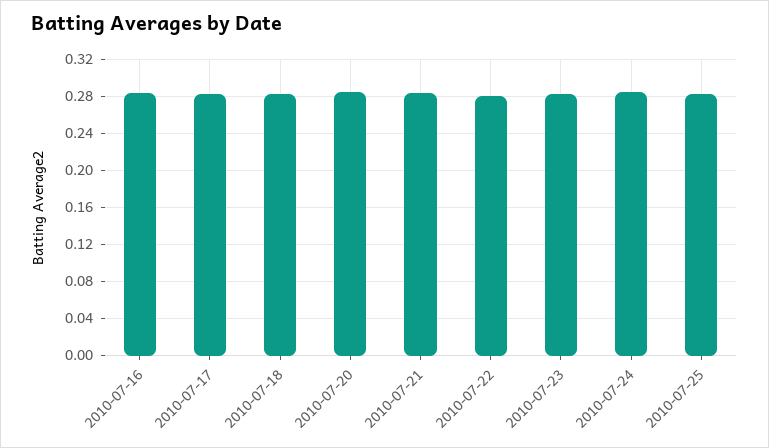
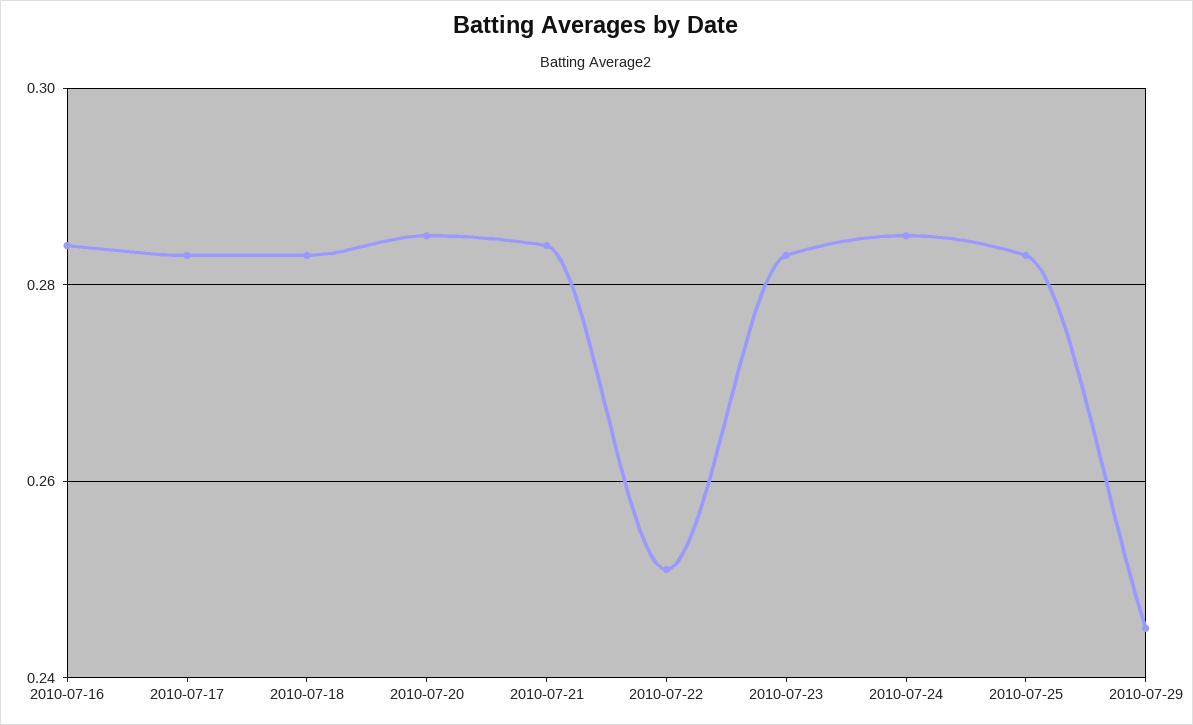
2010-07-22: 0.28 -> 0.25
2010-07-29: none -> 0.245

